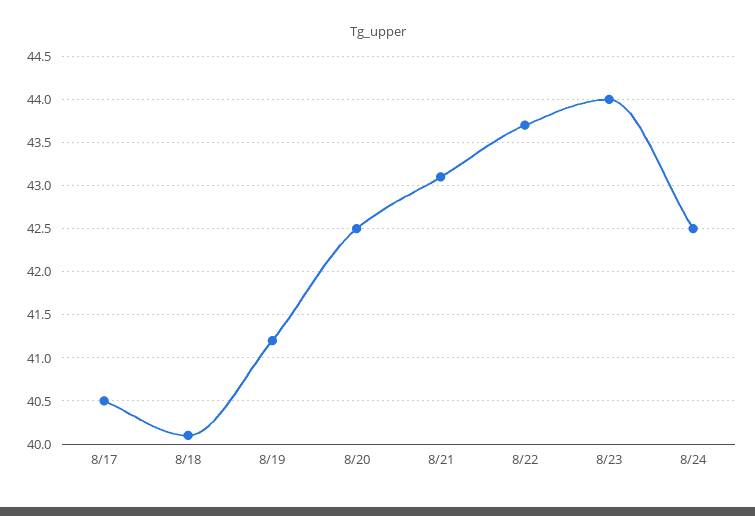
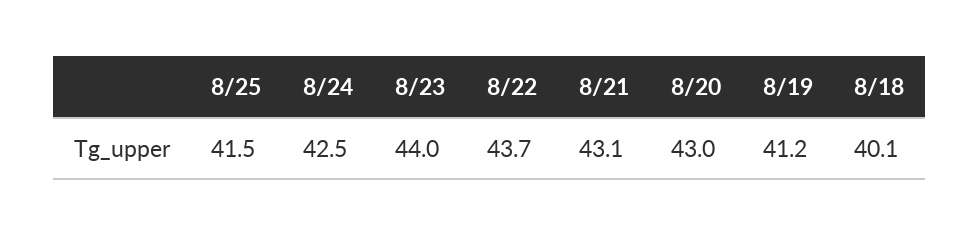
8/17: 40.5 -> none
8/20: 42.5 -> 43
8/25: none -> 41.5

